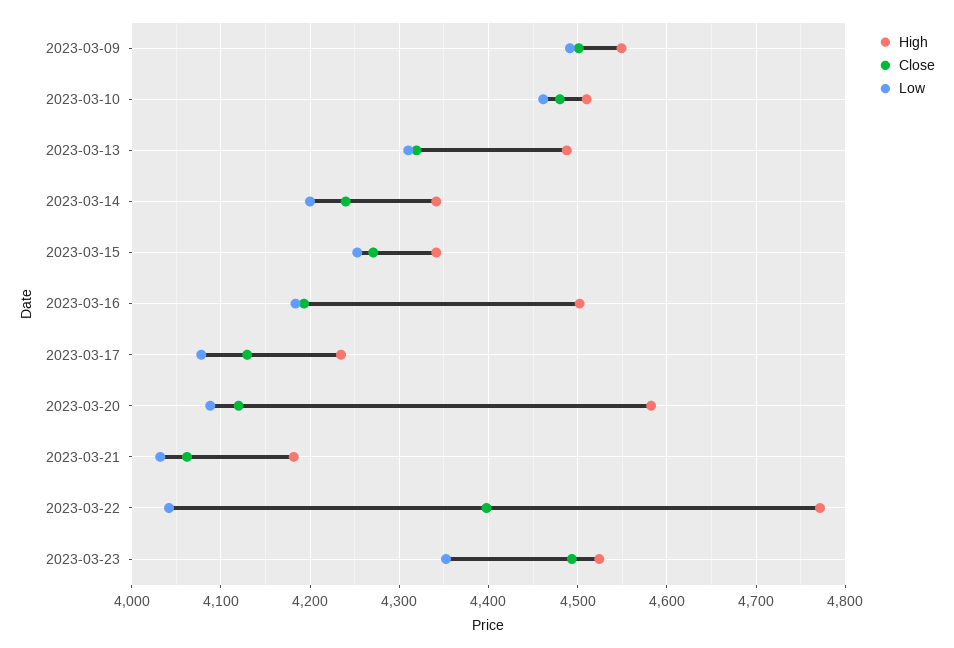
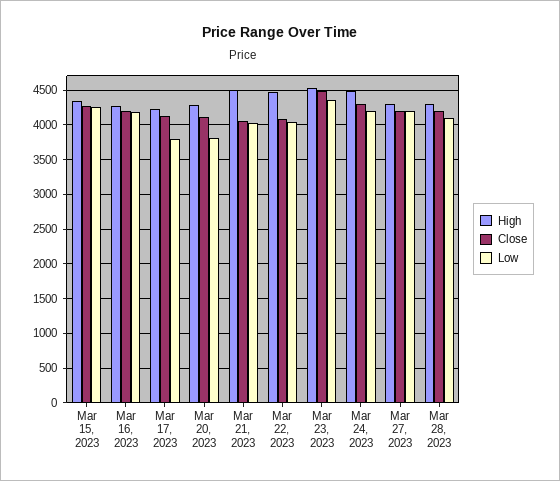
High, 2023-03-09: 4550 -> none
Close, 2023-03-09: 4500 -> none
Low, 2023-03-09: 4490 -> none
High, 2023-03-10: 4510 -> none
Close, 2023-03-10: 4480 -> none
Low, 2023-03-10: 4460 -> none
High, 2023-03-13: 4490 -> none
Close, 2023-03-13: 4320 -> none
Low, 2023-03-13: 4310 -> none
High, 2023-03-14: 4340 -> none
Close, 2023-03-14: 4240 -> none
Low, 2023-03-14: 4200 -> none
High, 2023-03-16: 4500 -> 4300
Low, 2023-03-17: 4080 -> 3800
High, 2023-03-20: 4580 -> 4300
Low, 2023-03-20: 4090 -> 3800
High, 2023-03-21: 4180 -> 4500
High, 2023-03-22: 4770 -> 4500
Close, 2023-03-22: 4400 -> 4100
High, Mar 24, 2023: none -> 4500
Close, Mar 24, 2023: none -> 4300
Low, Mar 24, 2023: none -> 4200
High, Mar 27, 2023: none -> 4300
Close, Mar 27, 2023: none -> 4200
Low, Mar 27, 2023: none -> 4200
High, Mar 28, 2023: none -> 4300
Close, Mar 28, 2023: none -> 4200
Low, Mar 28, 2023: none -> 4100

